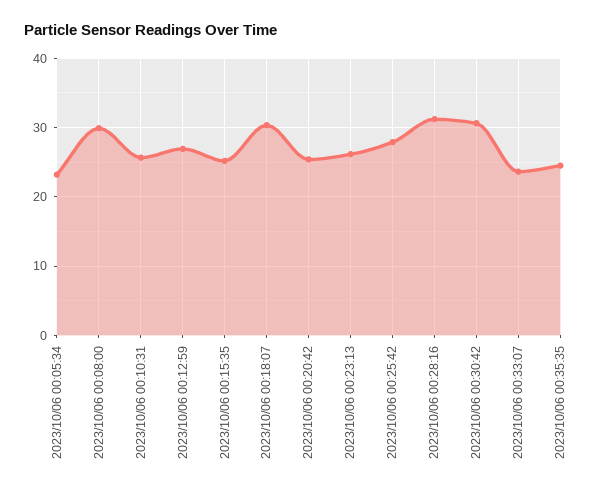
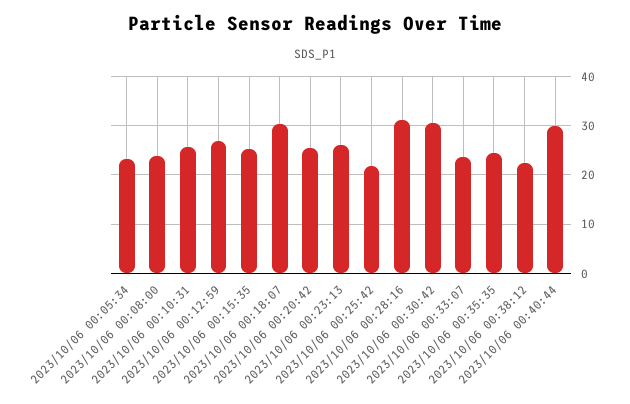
2023/10/06 00:08:00: 30 -> 24
2023/10/06 00:25:42: 28 -> 22
2023/10/06 00:38:12: none -> 22
2023/10/06 00:40:44: none -> 30

